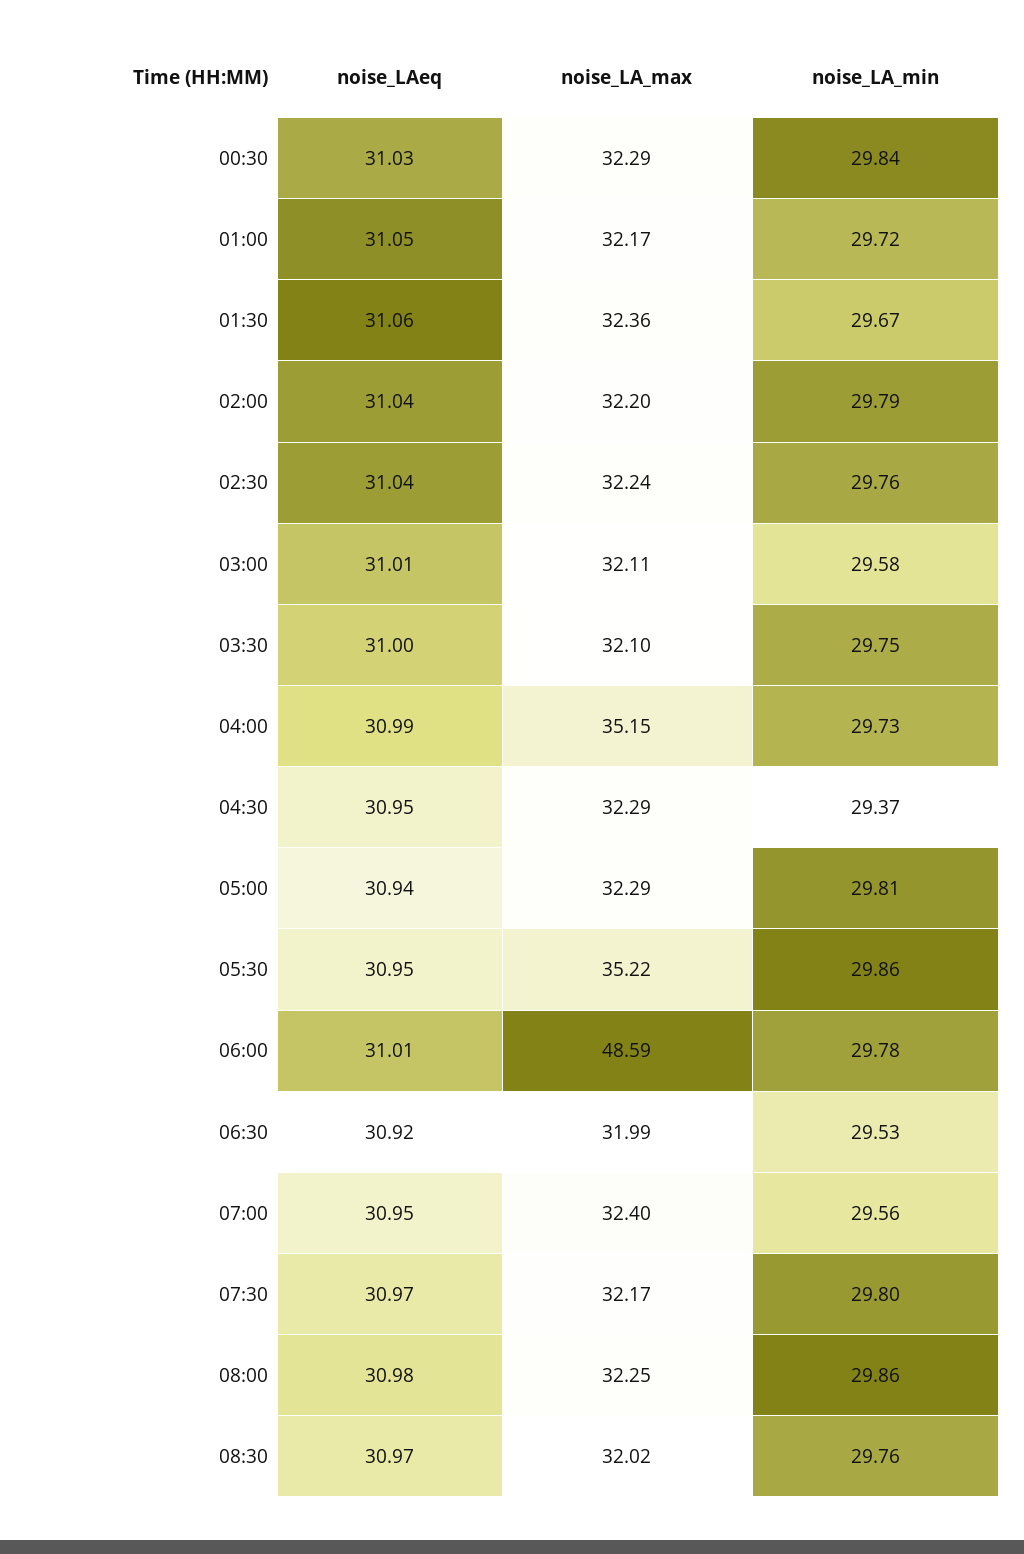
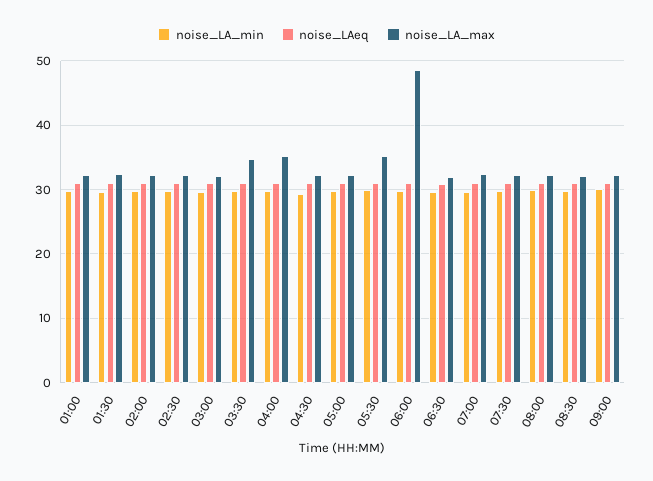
noise_LAeq, 00:30: 31.03 -> none
noise_LA_max, 00:30: 32.29 -> none
noise_LA_min, 00:30: 29.84 -> none
noise_LA_max, 03:30: 32.1 -> 35
noise_LA_min, 09:00: none -> 30
noise_LAeq, 09:00: none -> 31
noise_LA_max, 09:00: none -> 32

